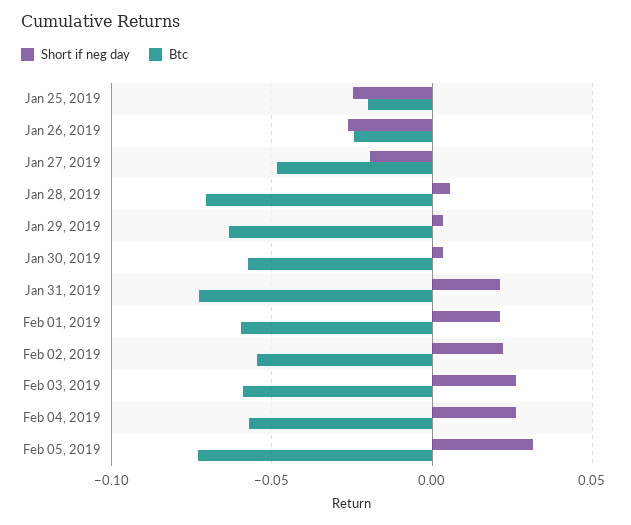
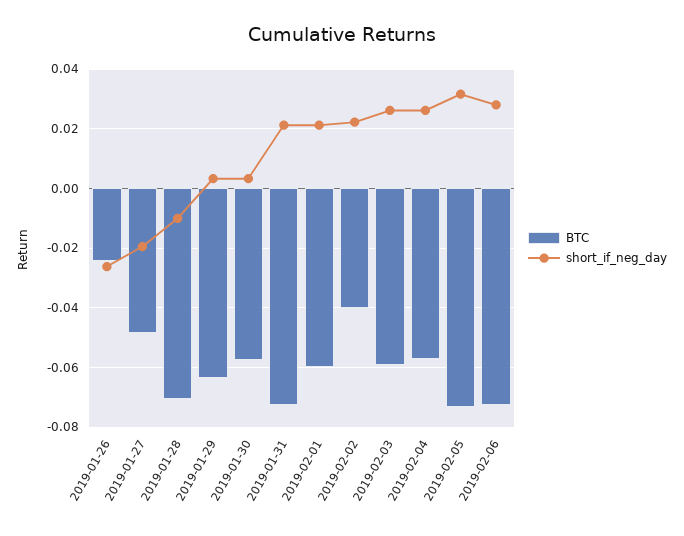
Short if neg day, Jan 25, 2019: -0.025 -> none
Btc, Jan 25, 2019: -0.02 -> none
Short if neg day, Jan 28, 2019: 0.005 -> -0.01
Btc, Feb 02, 2019: -0.055 -> -0.04
Btc, 2019-02-06: none -> -0.0725
Short if neg day, 2019-02-06: none -> 0.0275

